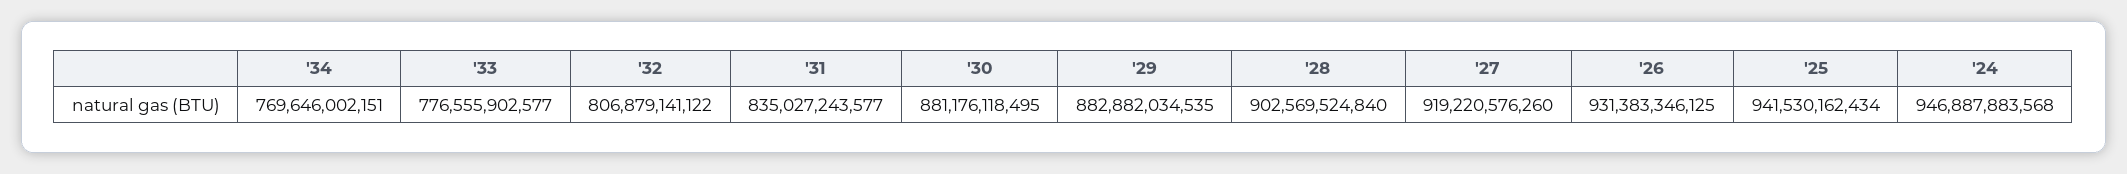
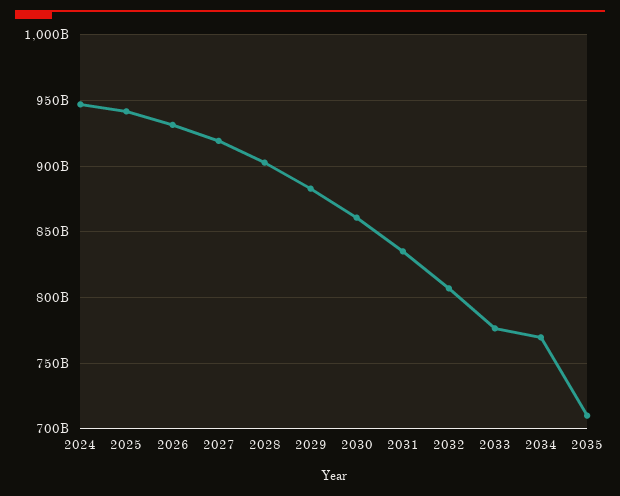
'30: 881176118495 -> 860000000000
2035: none -> 710000000000

